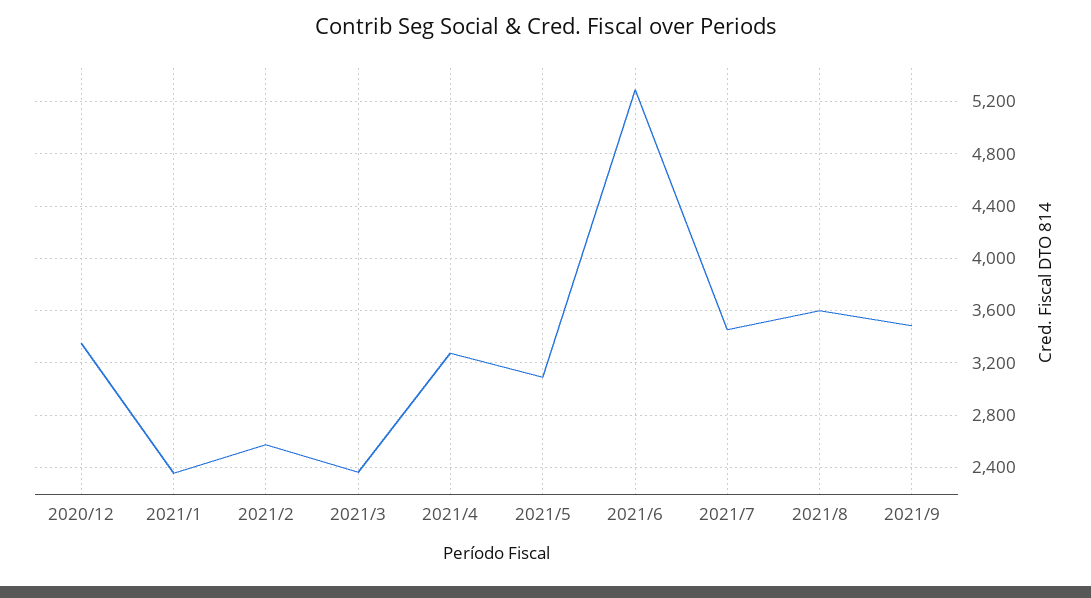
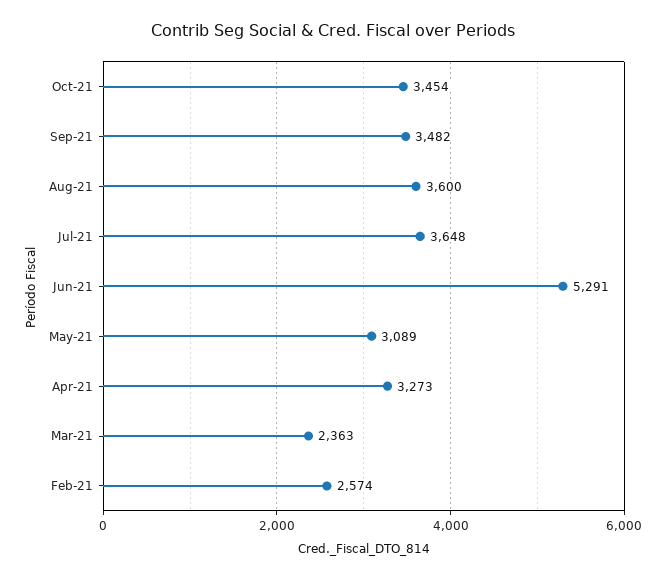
2020/12: 3350 -> none
2021/1: 2350 -> none
2021/7: 3450 -> 3648
Oct-21: none -> 3454

